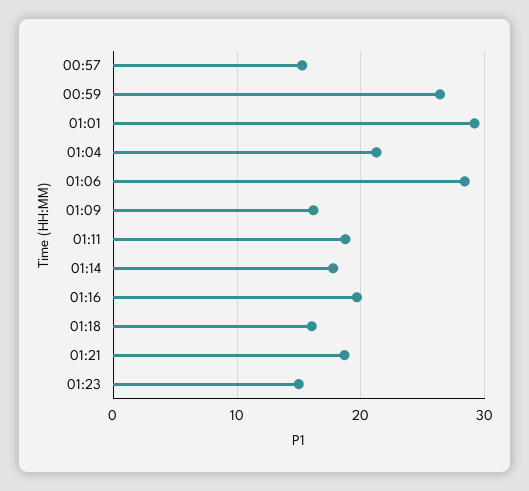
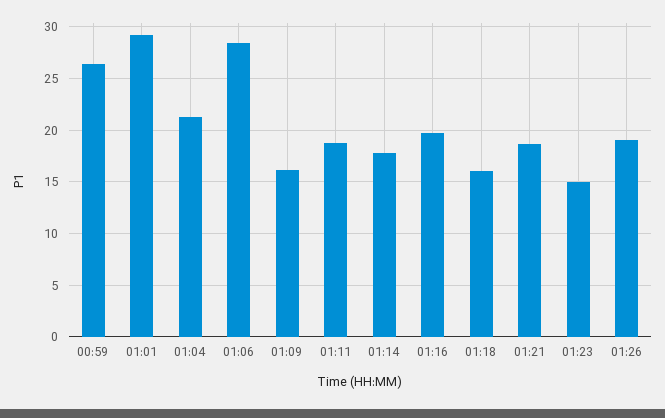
00:57: 15 -> none
01:26: none -> 19

